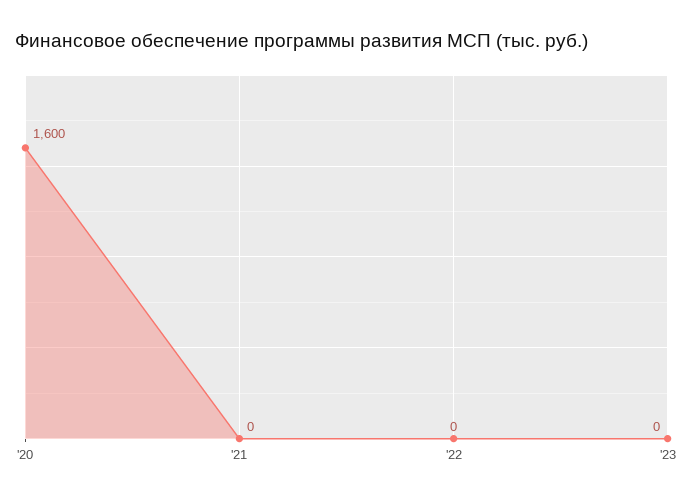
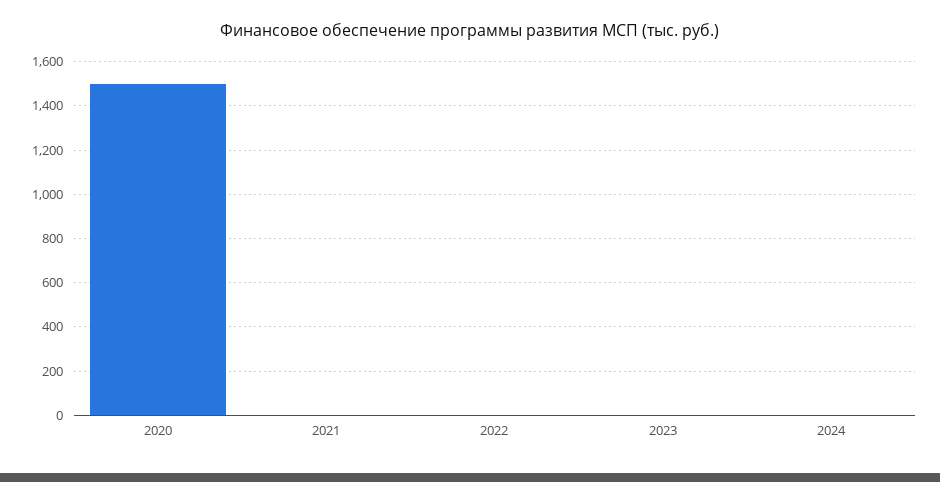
'20: 1600 -> 1500
2024: none -> 0

